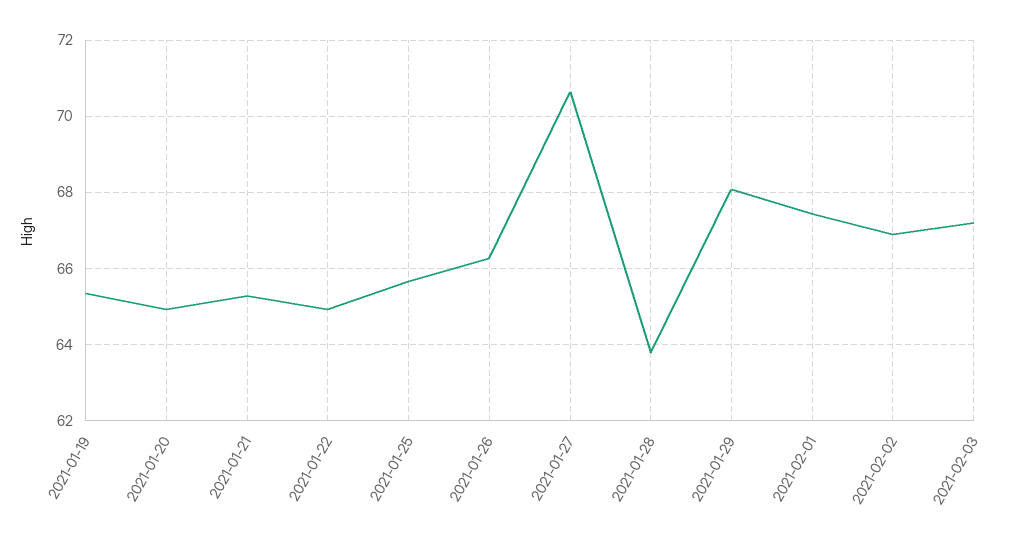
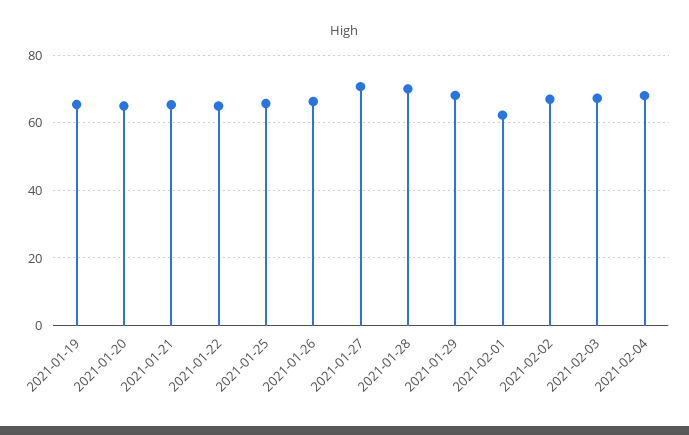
2021-01-28: 63.8 -> 70
2021-02-01: 67.4 -> 62
2021-02-04: none -> 68

